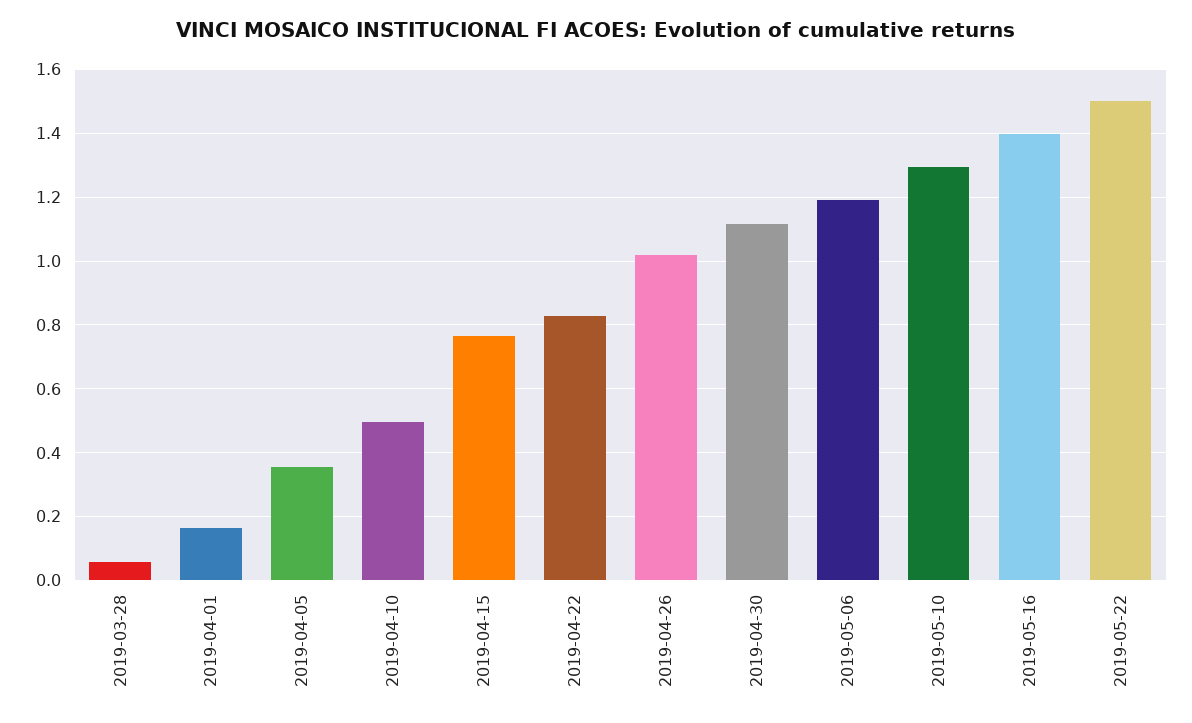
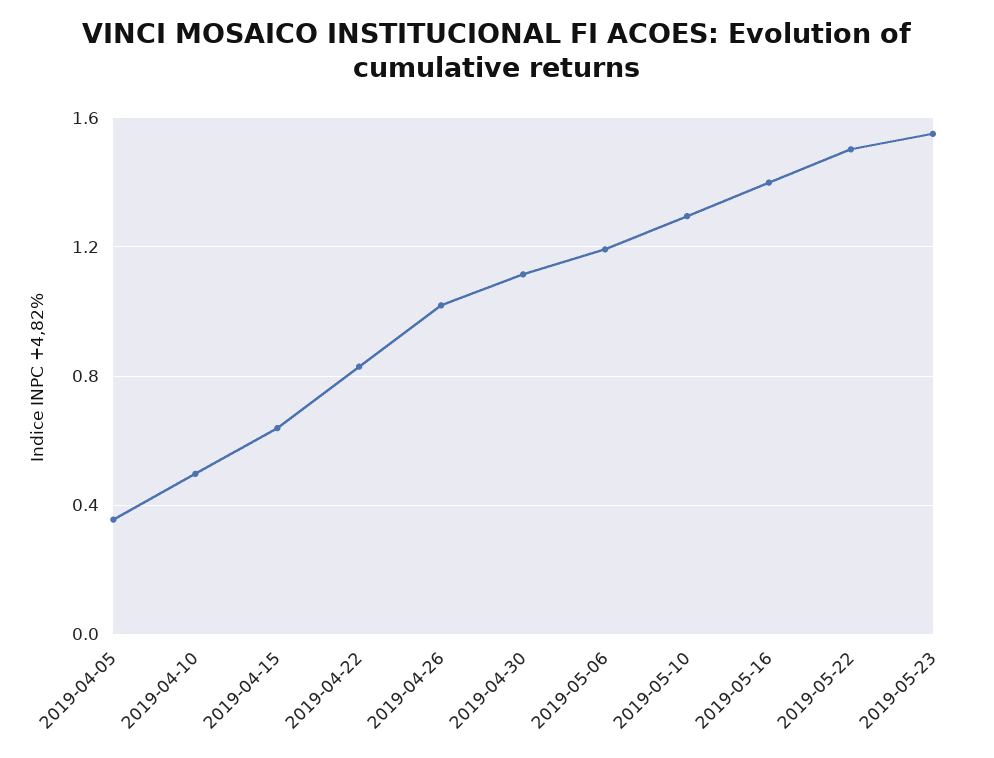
2019-03-28: 0.06 -> none
2019-04-01: 0.16 -> none
2019-04-15: 0.76 -> 0.65
2019-05-23: none -> 1.55

